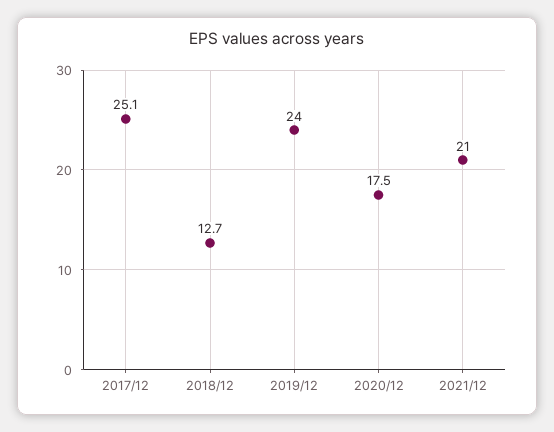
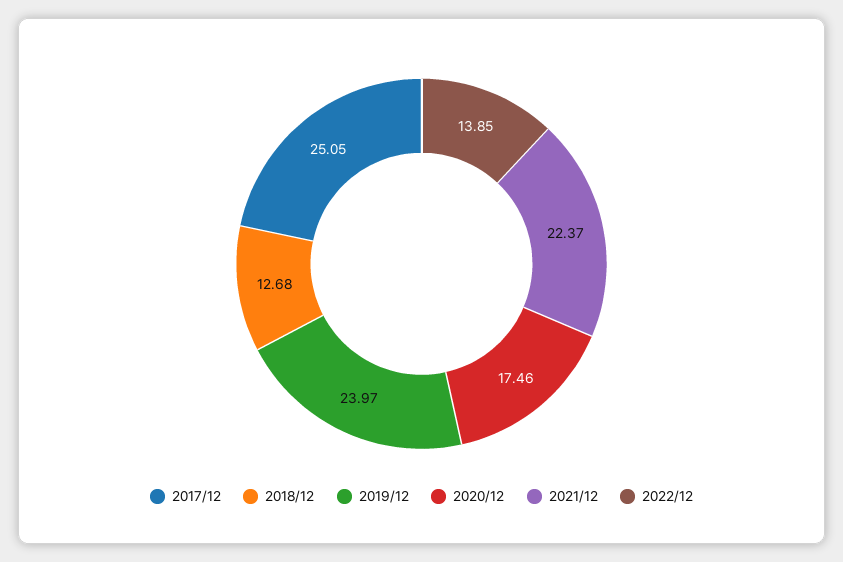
2021/12: 21 -> 22.37
2022/12: none -> 13.85

